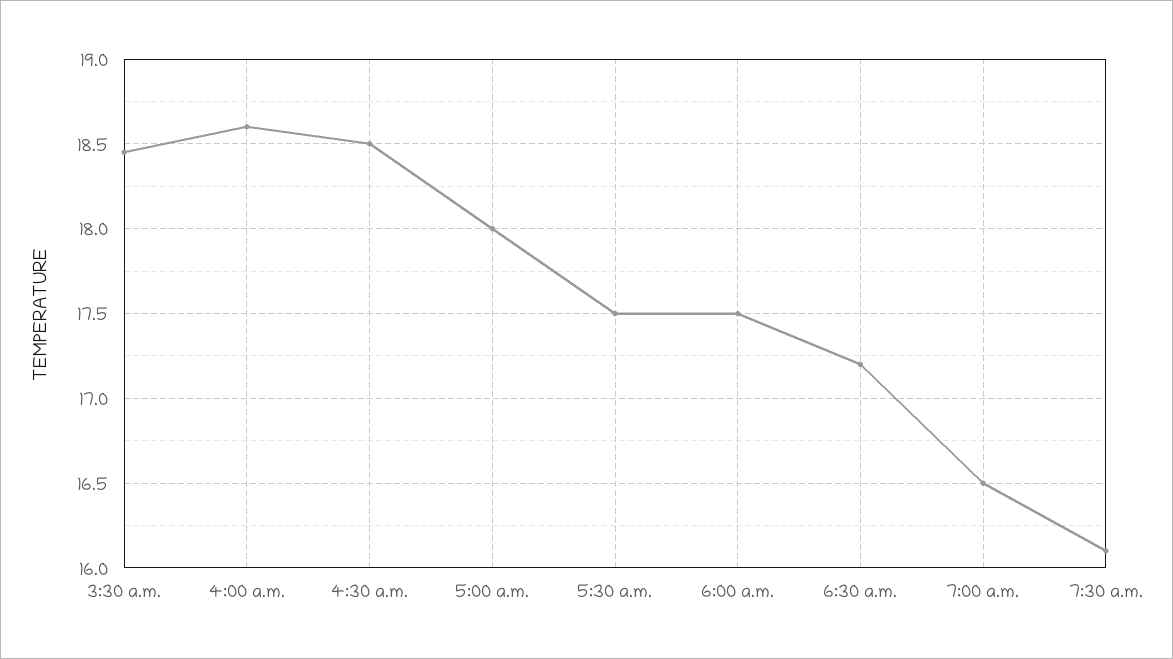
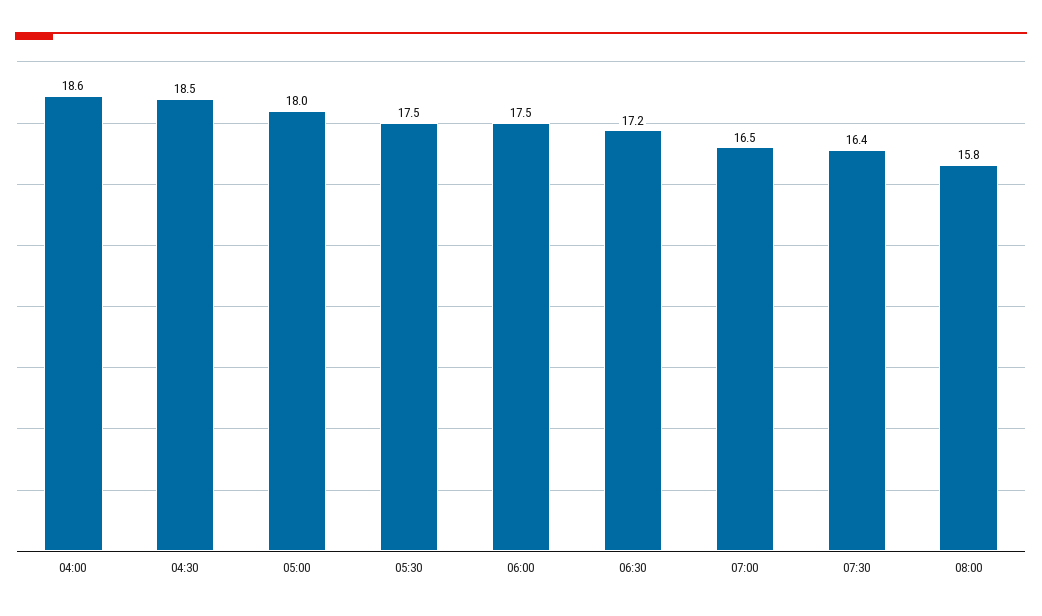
3:30 a.m.: 18.45 -> none
7:30 a.m.: 16.1 -> 16.4
08:00: none -> 15.8

